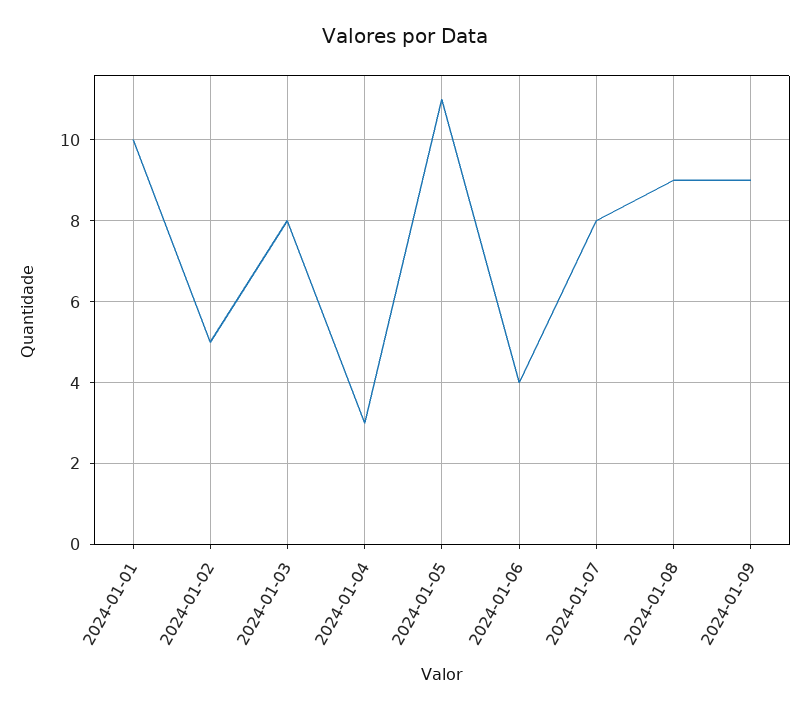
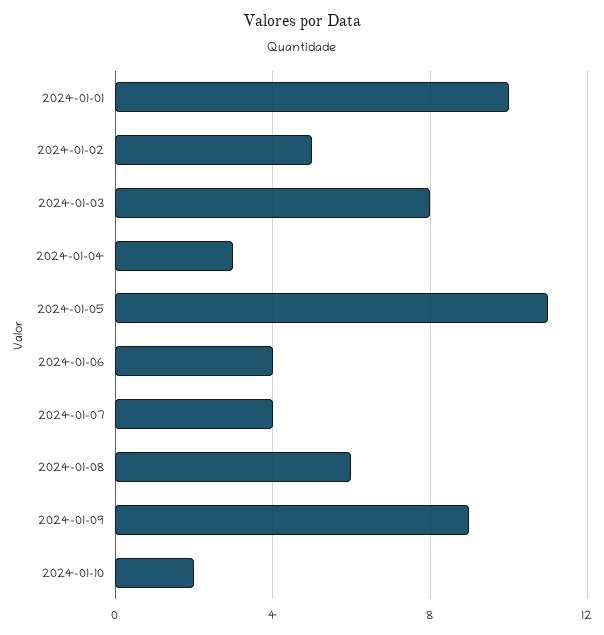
2024-01-07: 8 -> 4
2024-01-08: 9 -> 6
2024-01-10: none -> 2

